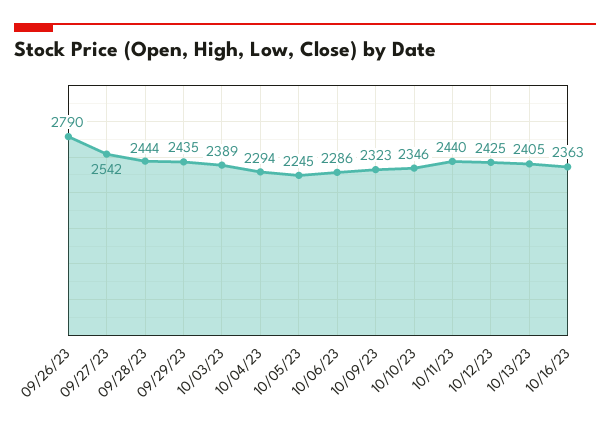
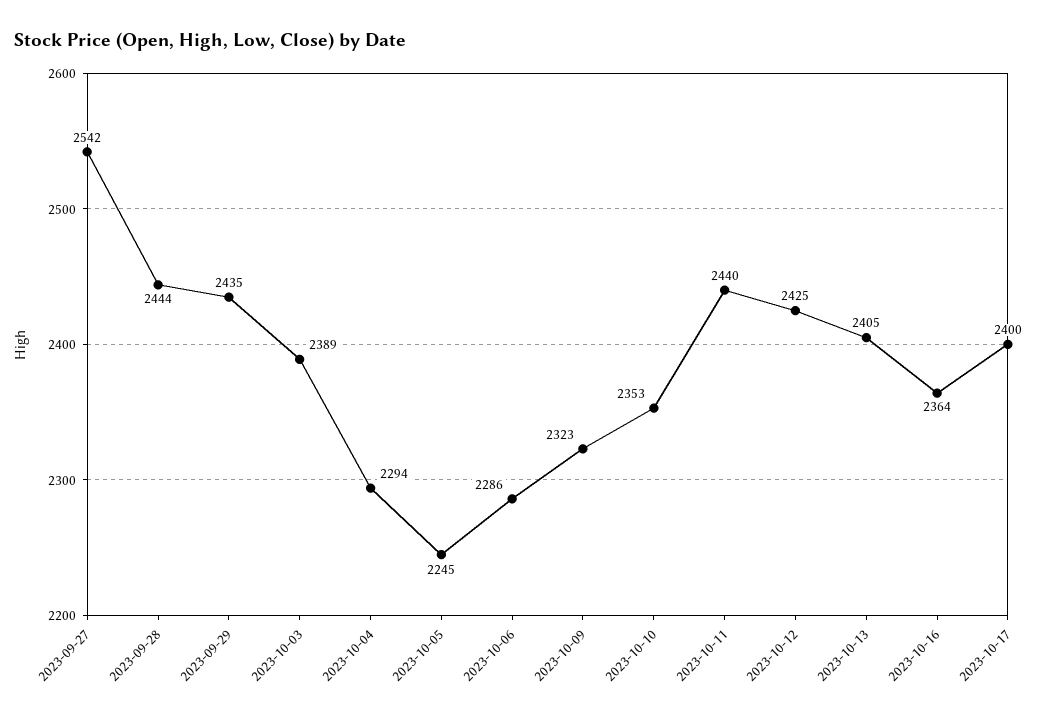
09/26/23: 2790 -> none
10/10/23: 2346 -> 2353
10/16/23: 2363 -> 2364
2023-10-17: none -> 2400

